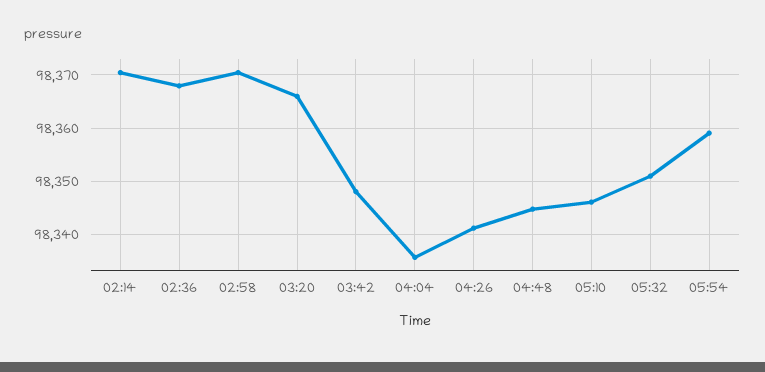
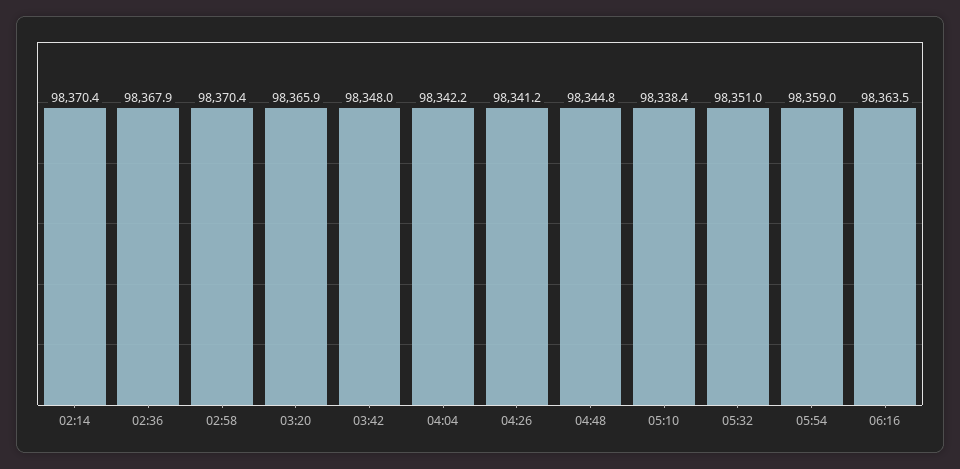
04:04: 98336 -> 98342.2
05:10: 98346 -> 98338.4
06:16: none -> 98363.5

